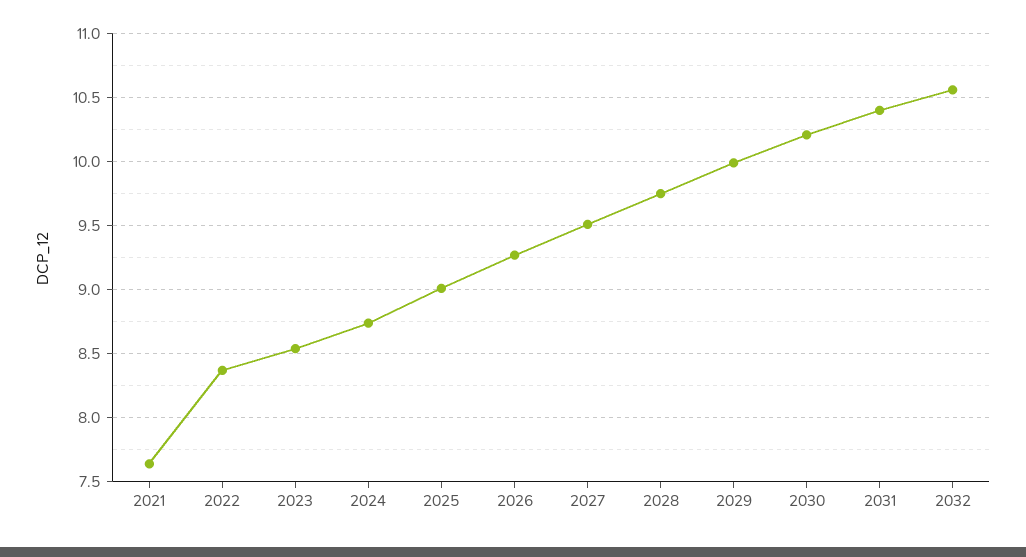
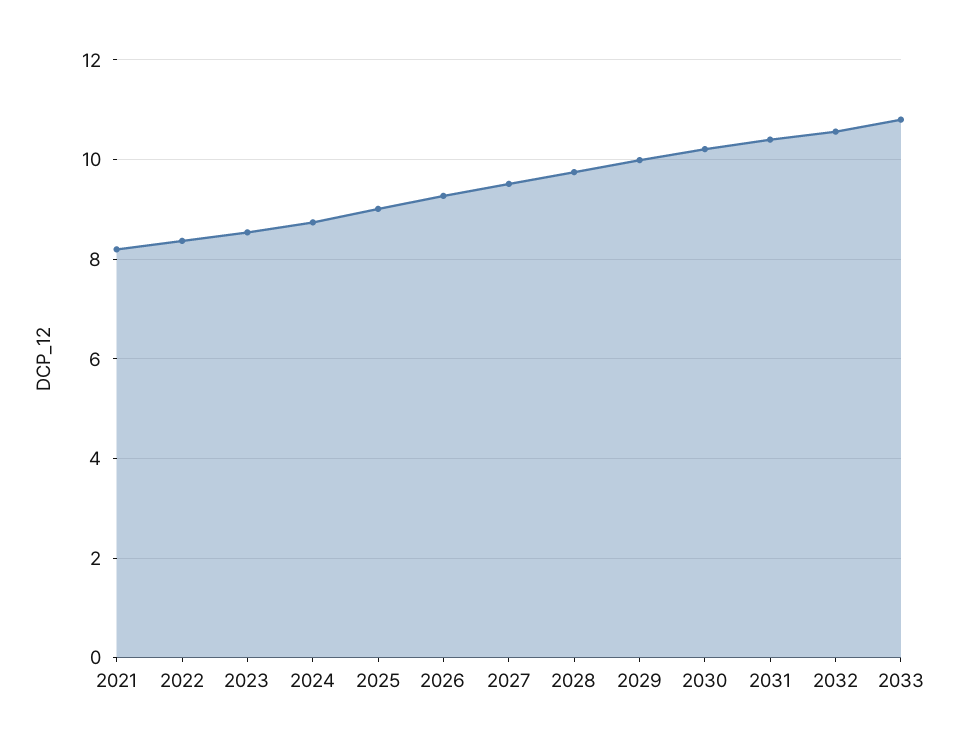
2021: 7.65 -> 8.2
2033: none -> 10.8

